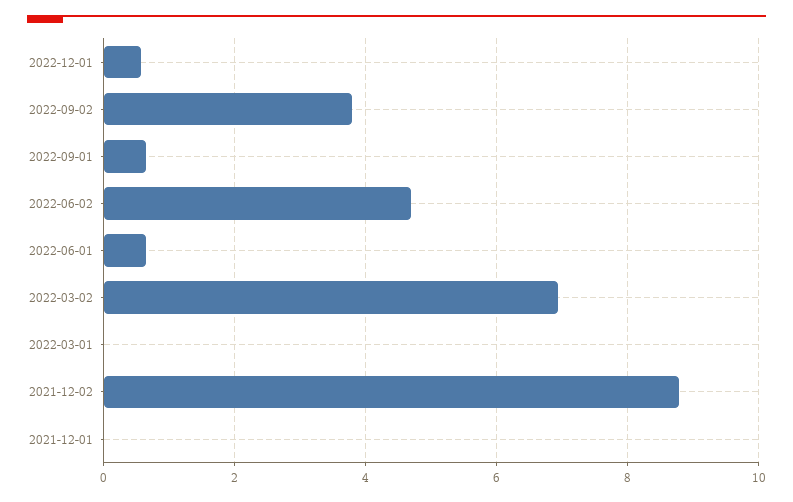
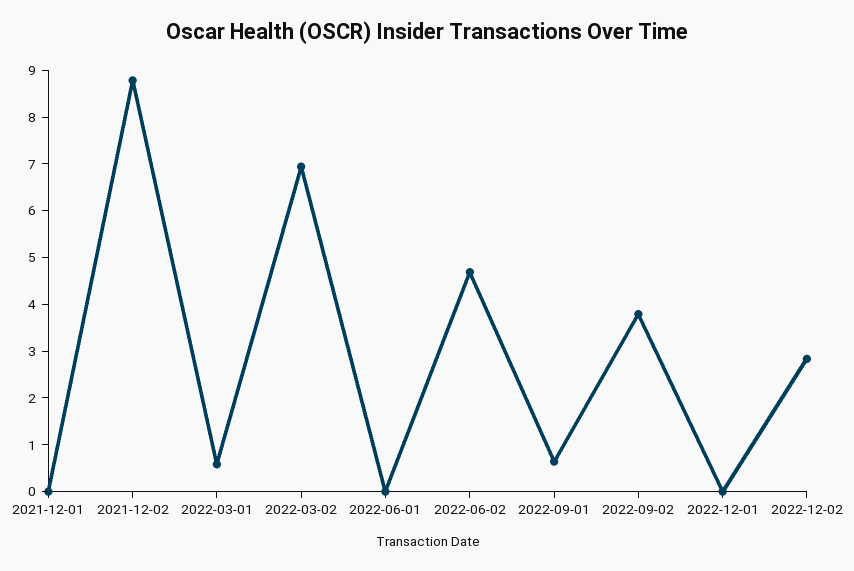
2022-12-01: 0.6 -> 0
2022-06-01: 0.6 -> 0
2022-03-01: 0 -> 0.6
2022-12-02: none -> 2.8

